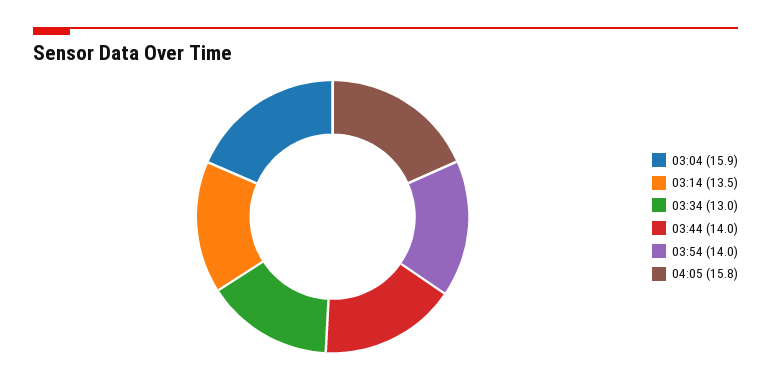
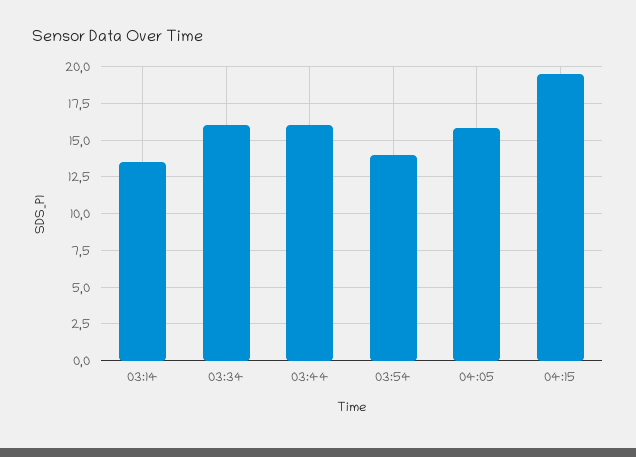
03:04: 15.9 -> none
03:34: 13 -> 16
03:44: 14 -> 16
04:15: none -> 19.5

